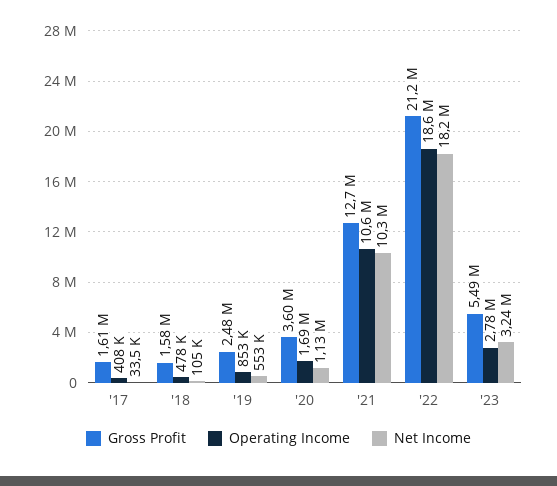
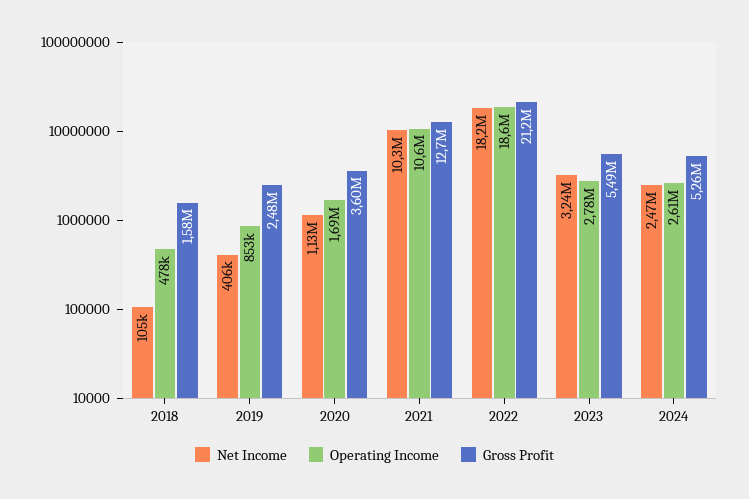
Gross Profit, '17: 1610000 -> none
Operating Income, '17: 408000 -> none
Net Income, '17: 33500 -> none
Net Income, '19: 553000 -> 406000
Net Income, 2024: none -> 2470000
Operating Income, 2024: none -> 2610000
Gross Profit, 2024: none -> 5260000

